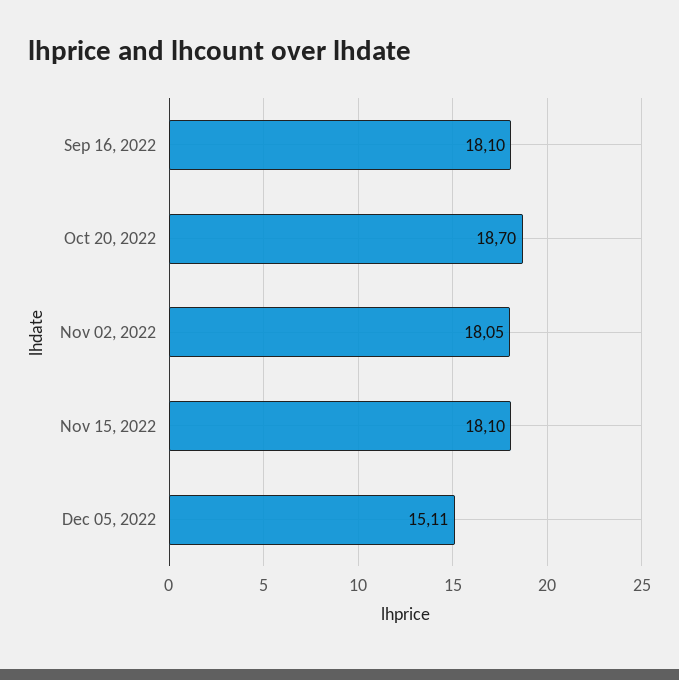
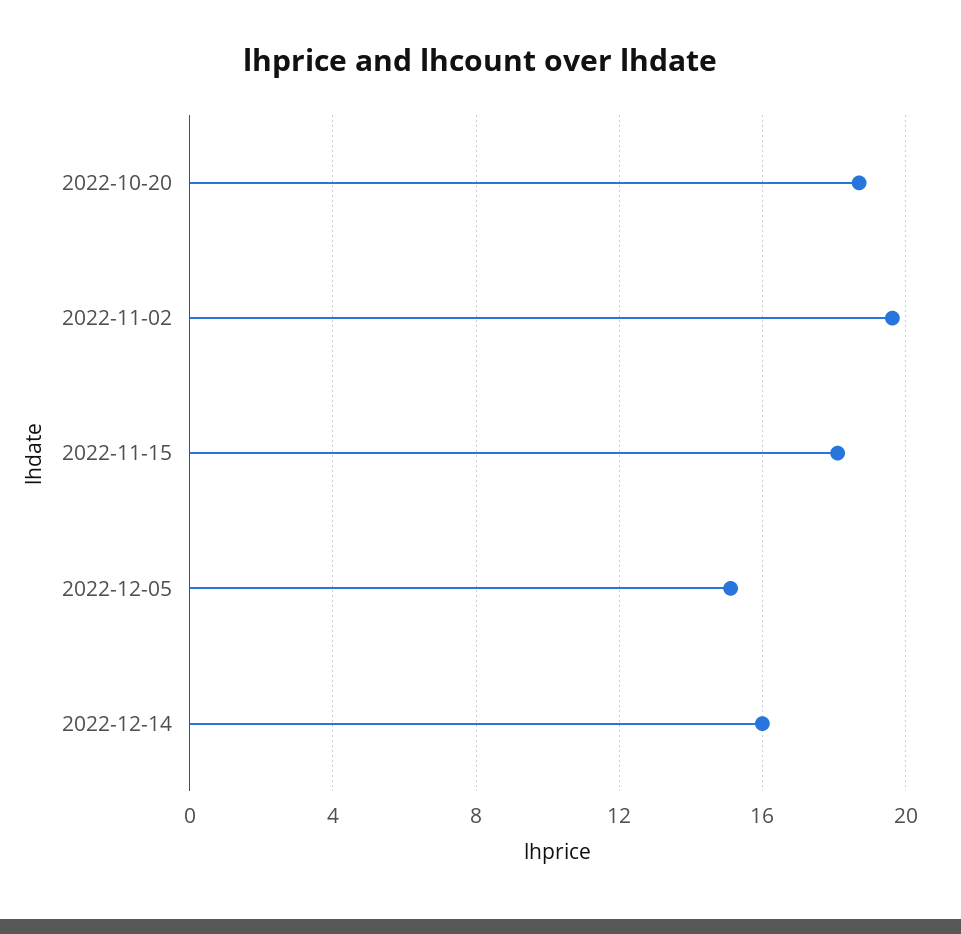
Sep 16, 2022: 18.1 -> none
Nov 02, 2022: 18.05 -> 19.5
2022-12-14: none -> 16

